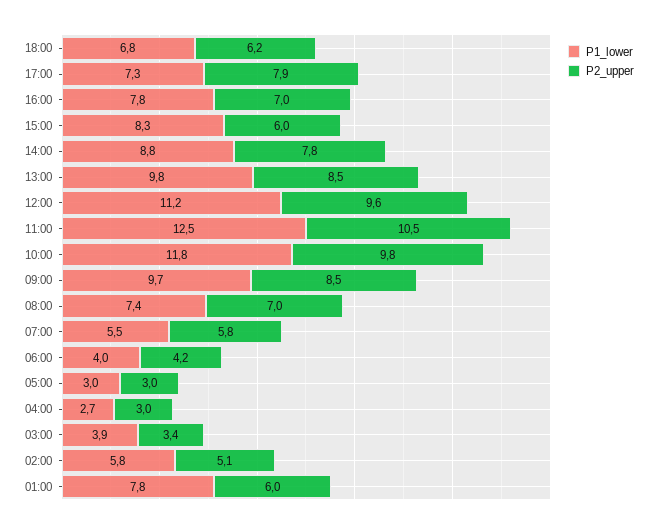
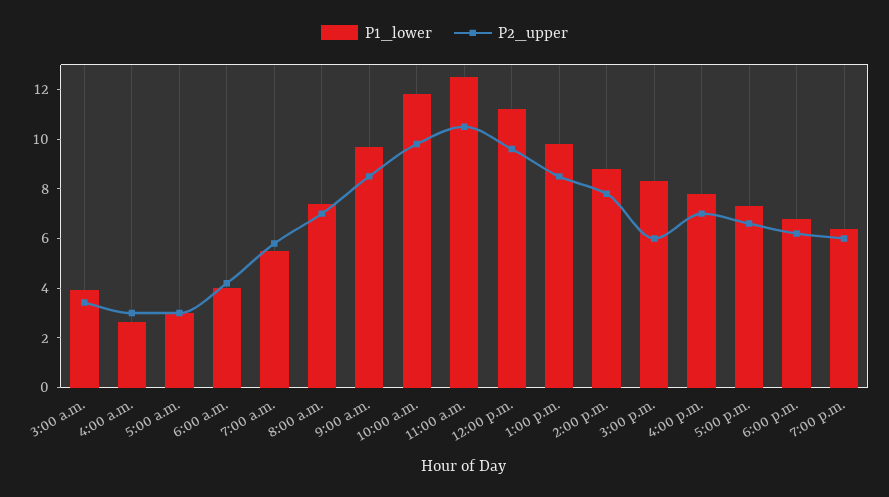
P2_upper, 17:00: 7.9 -> 6.5
P1_lower, 02:00: 5.8 -> none
P2_upper, 02:00: 5.1 -> none
P1_lower, 01:00: 7.8 -> none
P2_upper, 01:00: 6 -> none
P1_lower, 7:00 p.m.: none -> 6.5
P2_upper, 7:00 p.m.: none -> 6

